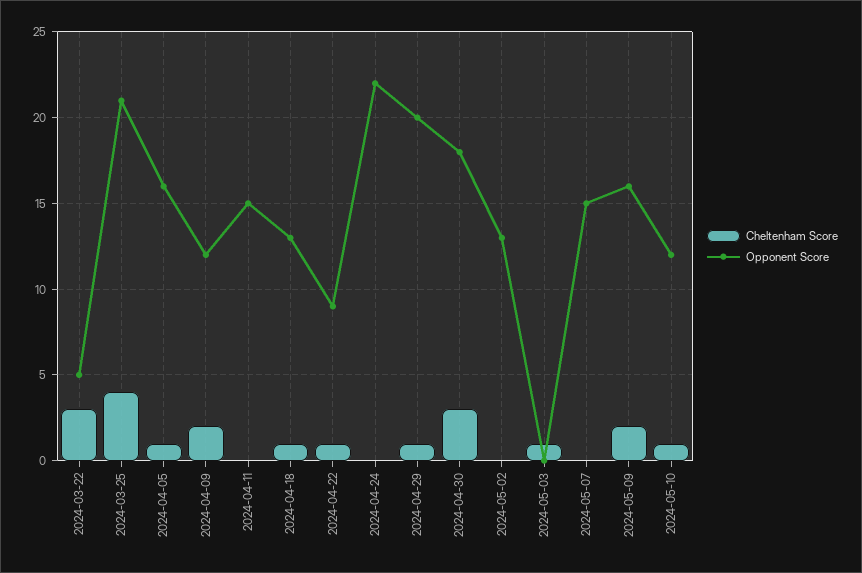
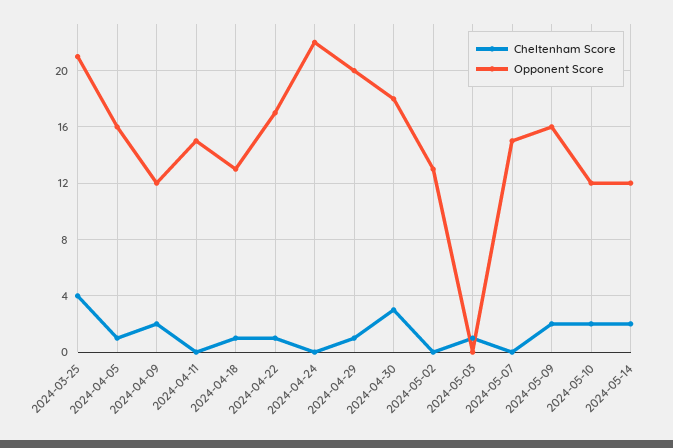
Cheltenham Score, 2024-03-22: 3 -> none
Opponent Score, 2024-03-22: 5 -> none
Opponent Score, 2024-04-22: 9 -> 17
Cheltenham Score, 2024-05-10: 1 -> 2
Cheltenham Score, 2024-05-14: none -> 2
Opponent Score, 2024-05-14: none -> 12

